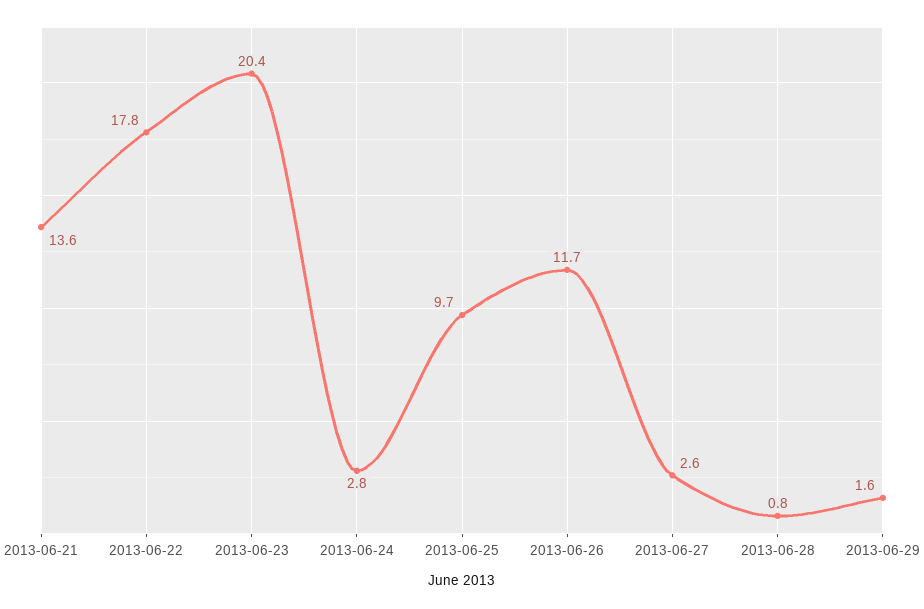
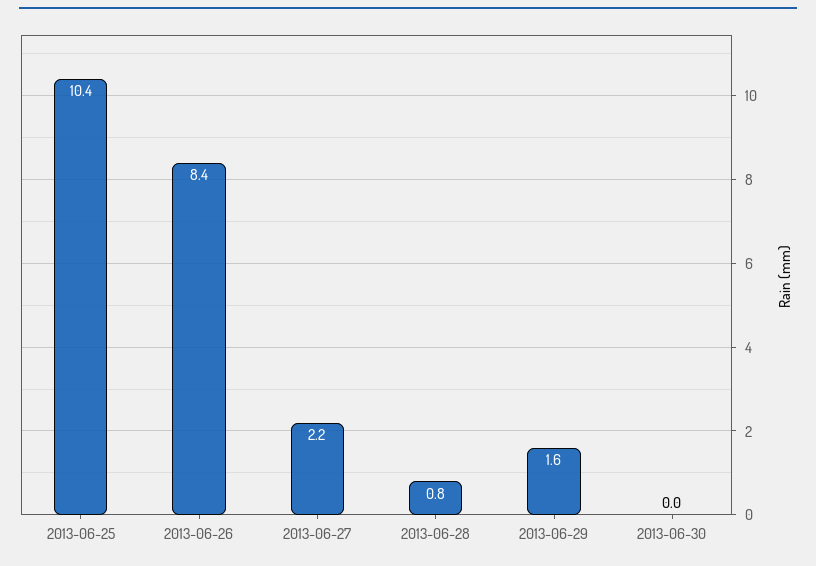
2013-06-21: 13.6 -> none
2013-06-22: 17.8 -> none
2013-06-23: 20.4 -> none
2013-06-24: 2.8 -> none
2013-06-25: 9.7 -> 10.4
2013-06-26: 11.7 -> 8.4
2013-06-27: 2.6 -> 2.2
2013-06-30: none -> 0

